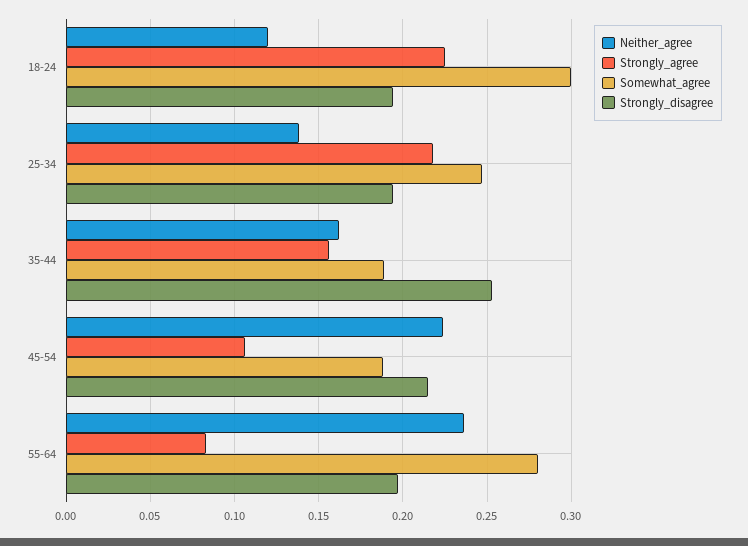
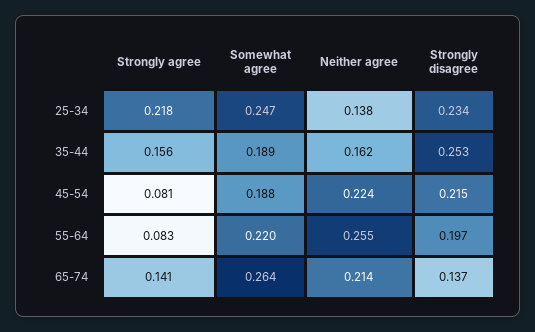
Neither_agree, 18-24: 0.12 -> none
Strongly_agree, 18-24: 0.225 -> none
Somewhat_agree, 18-24: 0.3 -> none
Strongly_disagree, 18-24: 0.195 -> none
Strongly_disagree, 25-34: 0.195 -> 0.234
Strongly_agree, 45-54: 0.105 -> 0.081
Neither_agree, 55-64: 0.235 -> 0.255
Somewhat_agree, 55-64: 0.28 -> 0.22
Strongly_agree, 65-74: none -> 0.141
Somewhat_agree, 65-74: none -> 0.264
Neither_agree, 65-74: none -> 0.214
Strongly_disagree, 65-74: none -> 0.137

